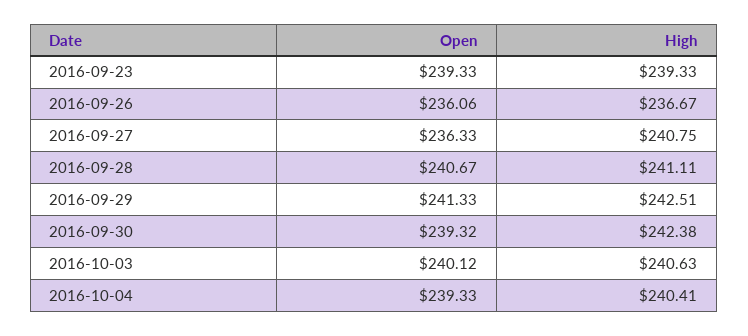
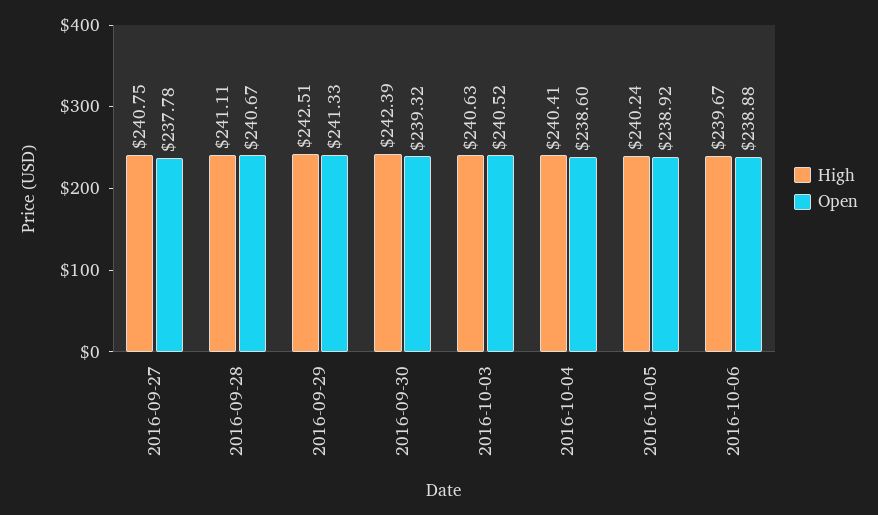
Open, 2016-09-23: 239.33 -> none
High, 2016-09-23: 239.33 -> none
Open, 2016-09-26: 236.06 -> none
High, 2016-09-26: 236.67 -> none
Open, 2016-09-27: 236.33 -> 237.78
High, 2016-09-30: 242.38 -> 242.39
Open, 2016-10-03: 240.12 -> 240.52
Open, 2016-10-04: 239.33 -> 238.6
High, 2016-10-05: none -> 240.24
Open, 2016-10-05: none -> 238.92
High, 2016-10-06: none -> 239.67
Open, 2016-10-06: none -> 238.88

